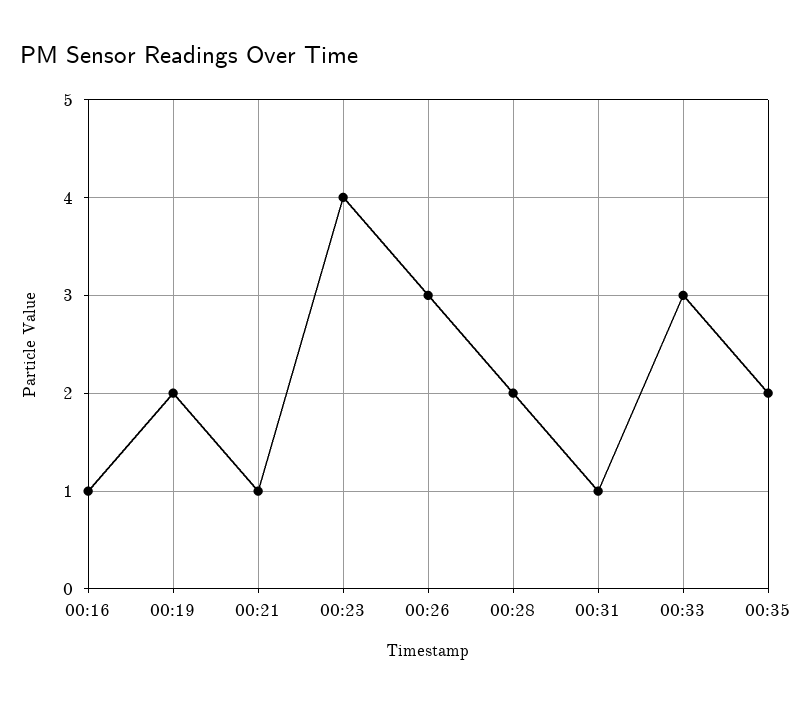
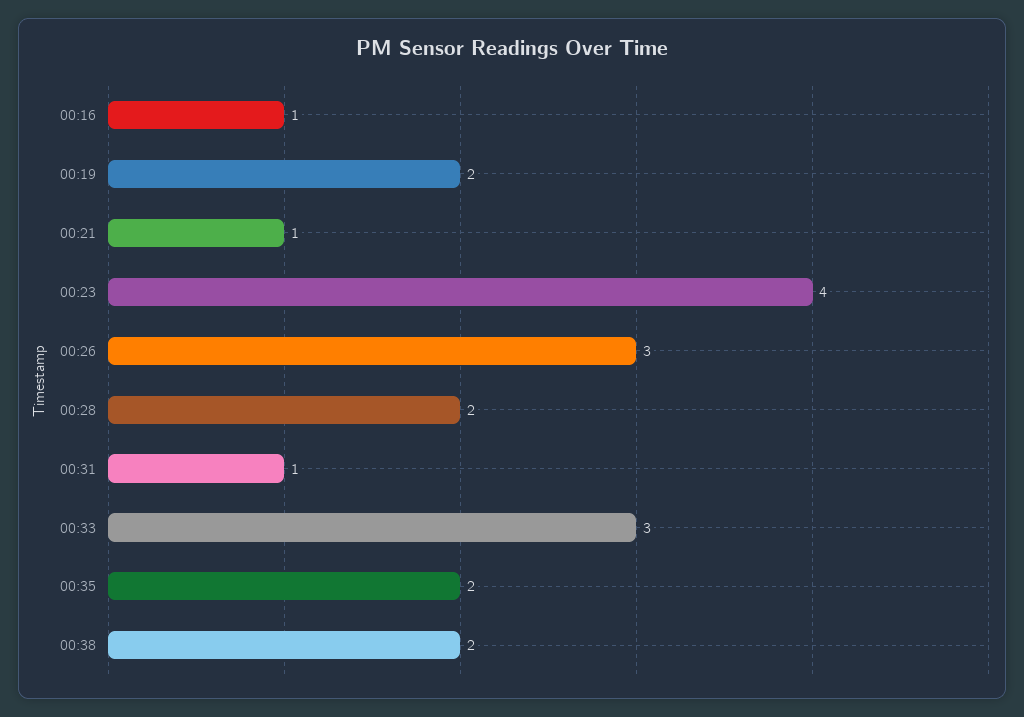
00:38: none -> 2

